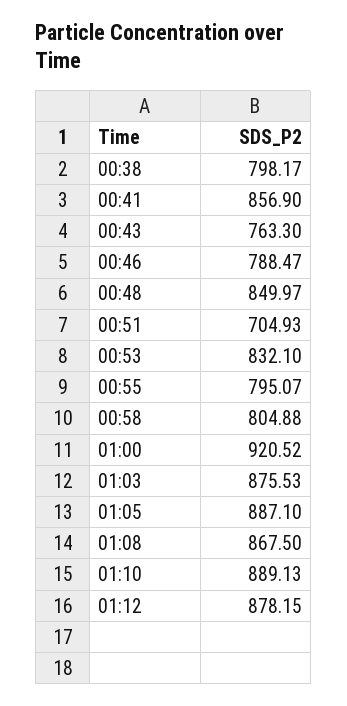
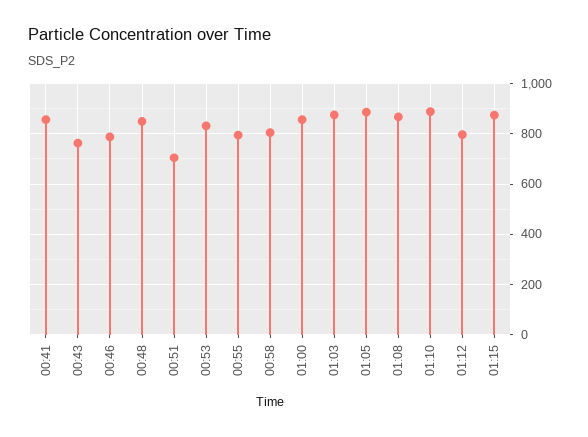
00:38: 798.17 -> none
01:00: 920.52 -> 850
01:12: 878.15 -> 800
01:15: none -> 875

